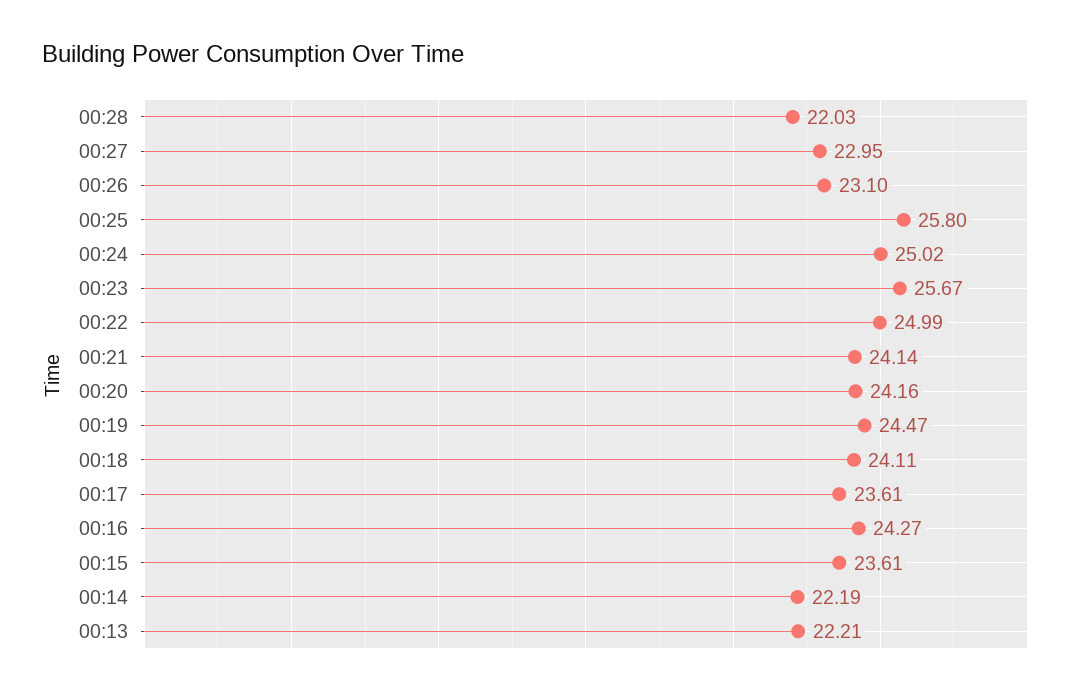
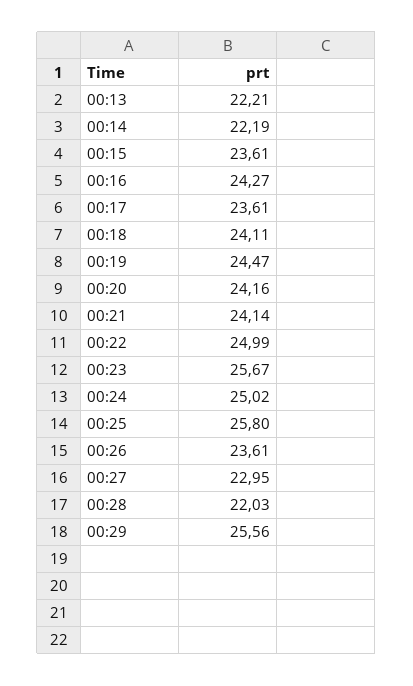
00:26: 23.1 -> 23.61
00:29: none -> 25.56

